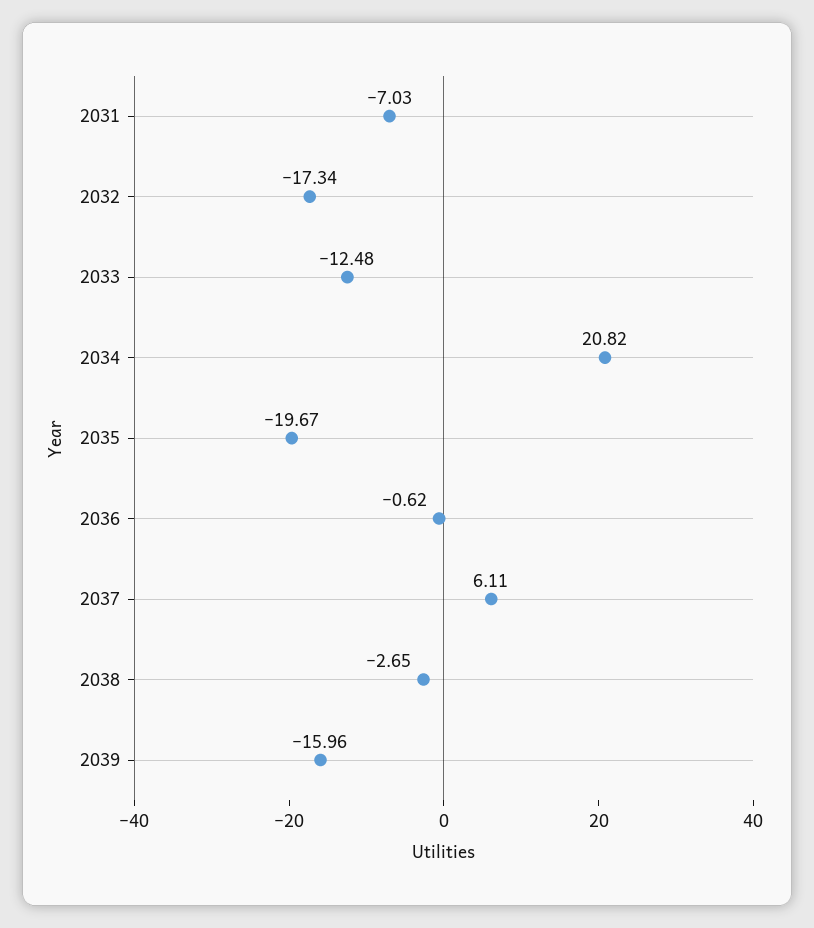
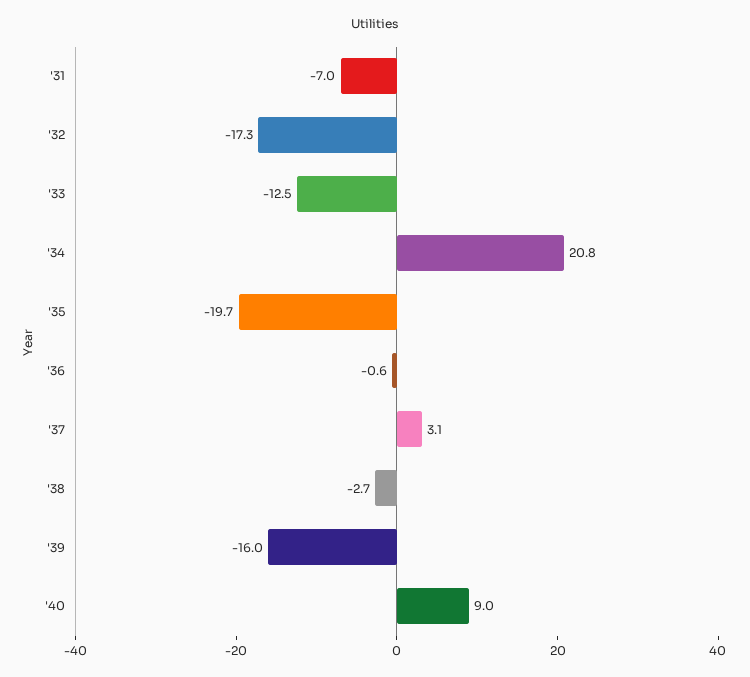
2037: 6.11 -> 3.1
'40: none -> 9

